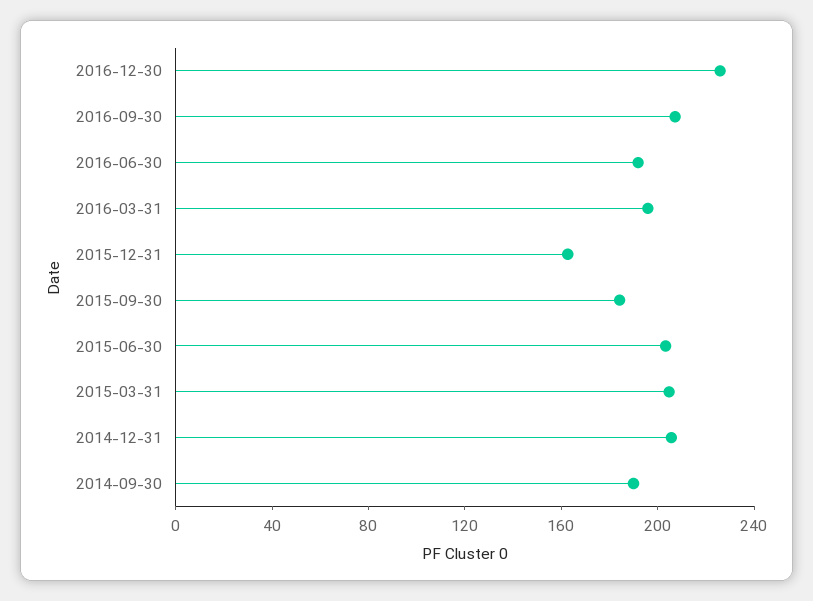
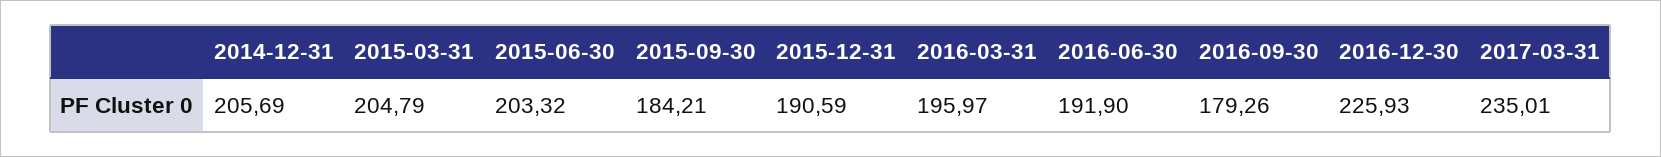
2016-09-30: 210 -> 179.26
2015-12-31: 160 -> 190.59
2014-09-30: 190 -> none
2017-03-31: none -> 235.01

